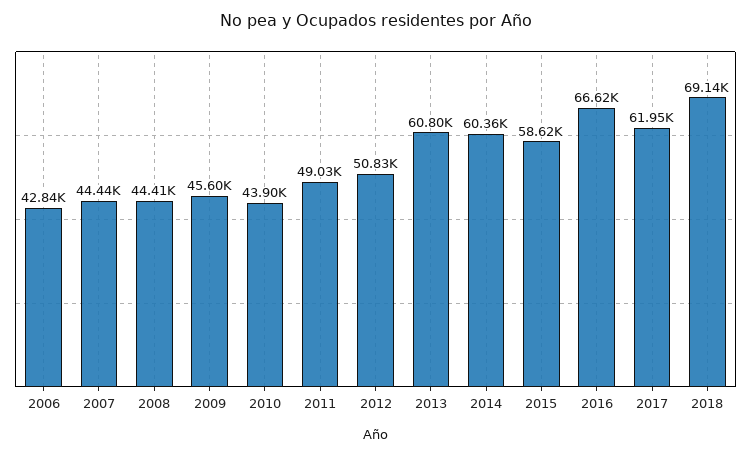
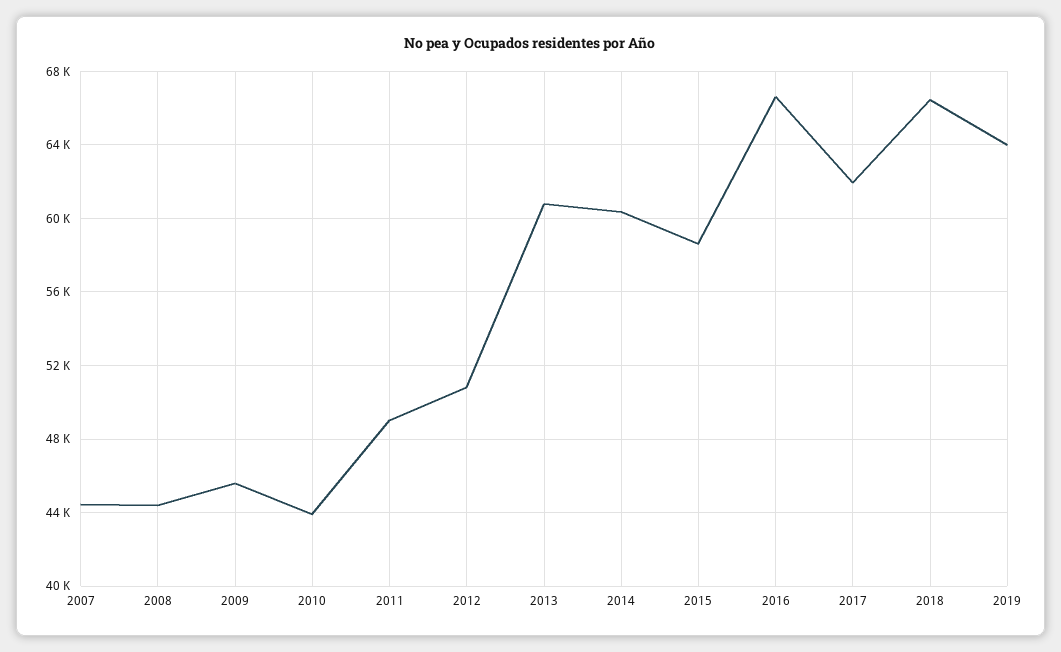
2006: 42840 -> none
2018: 69140 -> 66500
2019: none -> 64000

